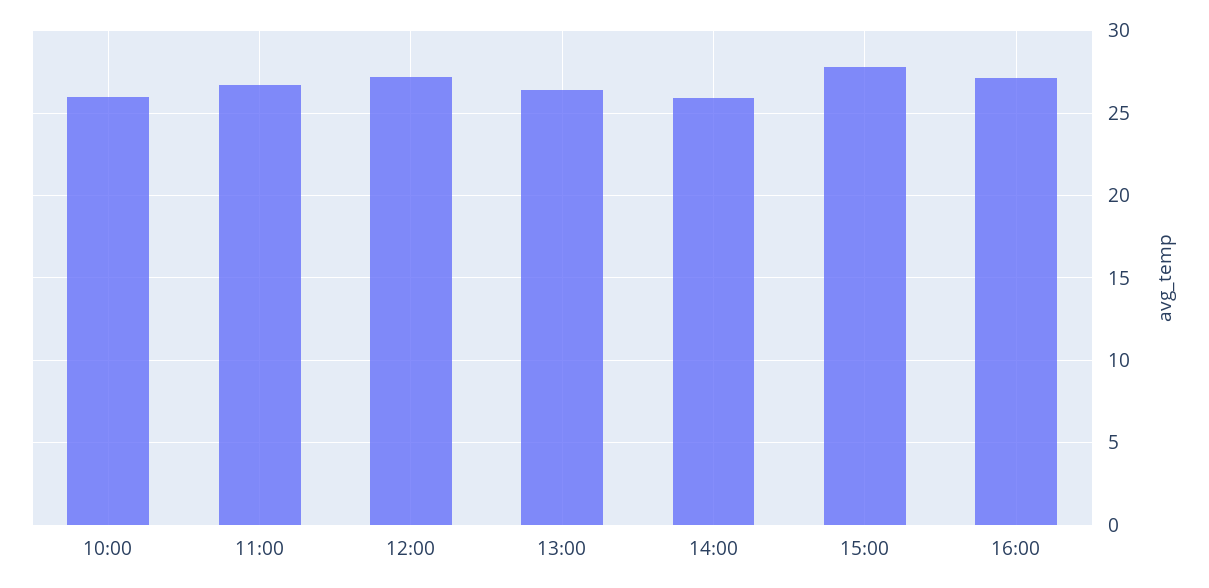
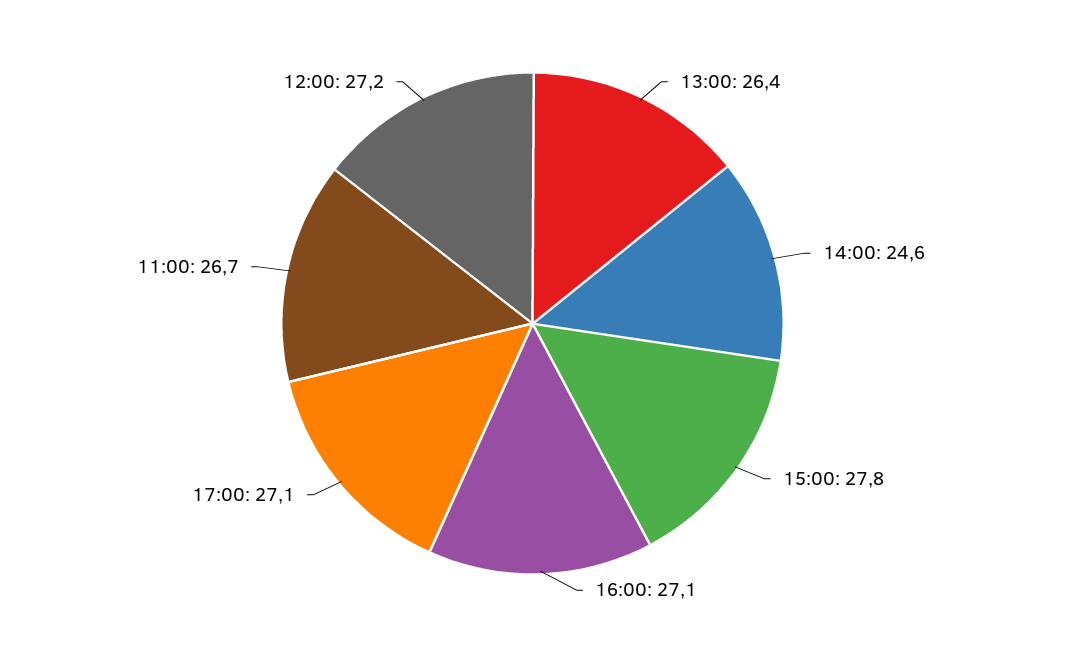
10:00: 26 -> none
14:00: 26 -> 24.6
17:00: none -> 27.1

